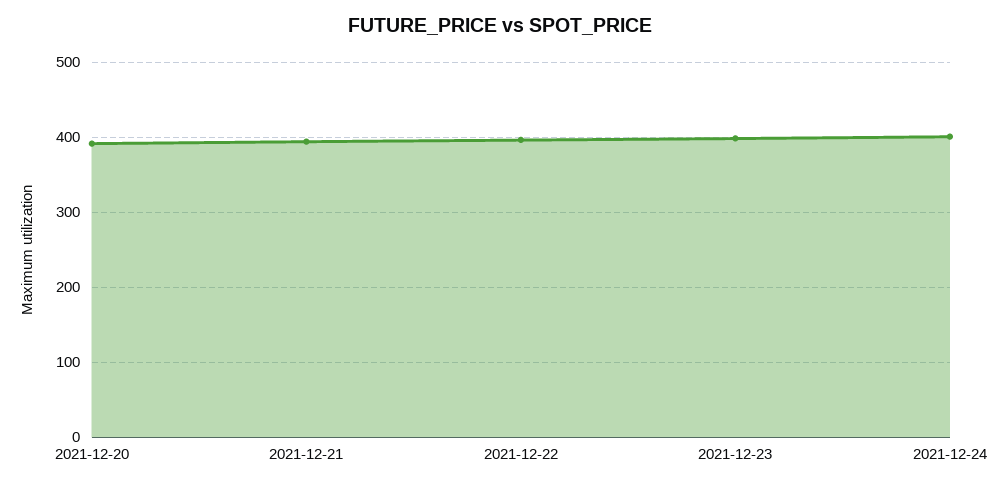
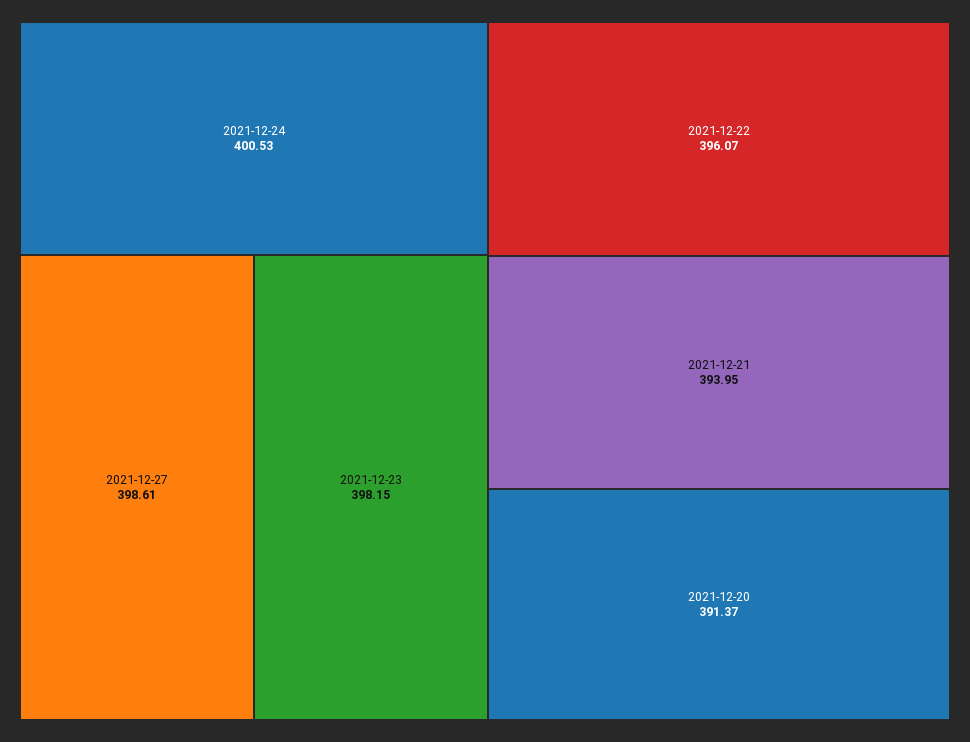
2021-12-27: none -> 398.61

